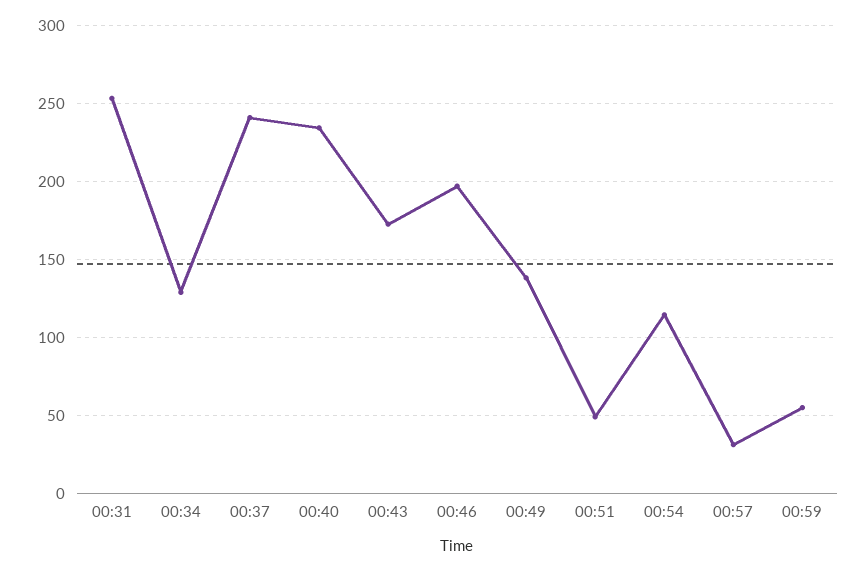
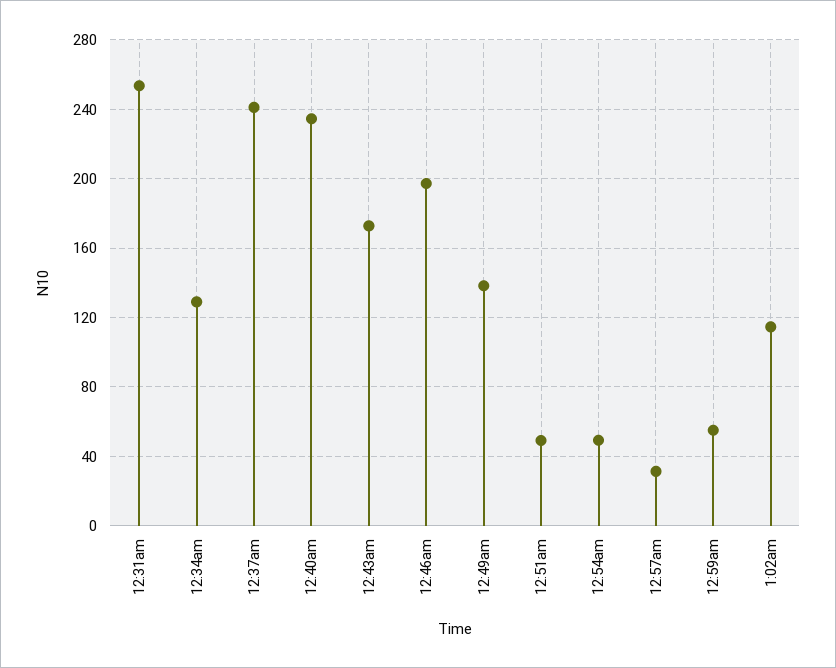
00:54: 115 -> 50
1:02am: none -> 115

